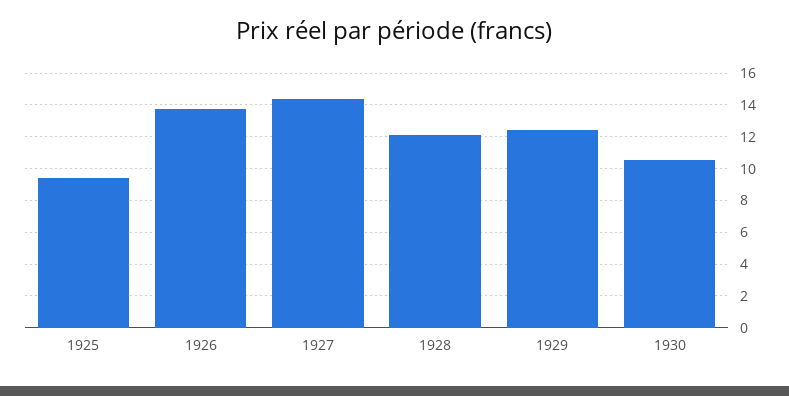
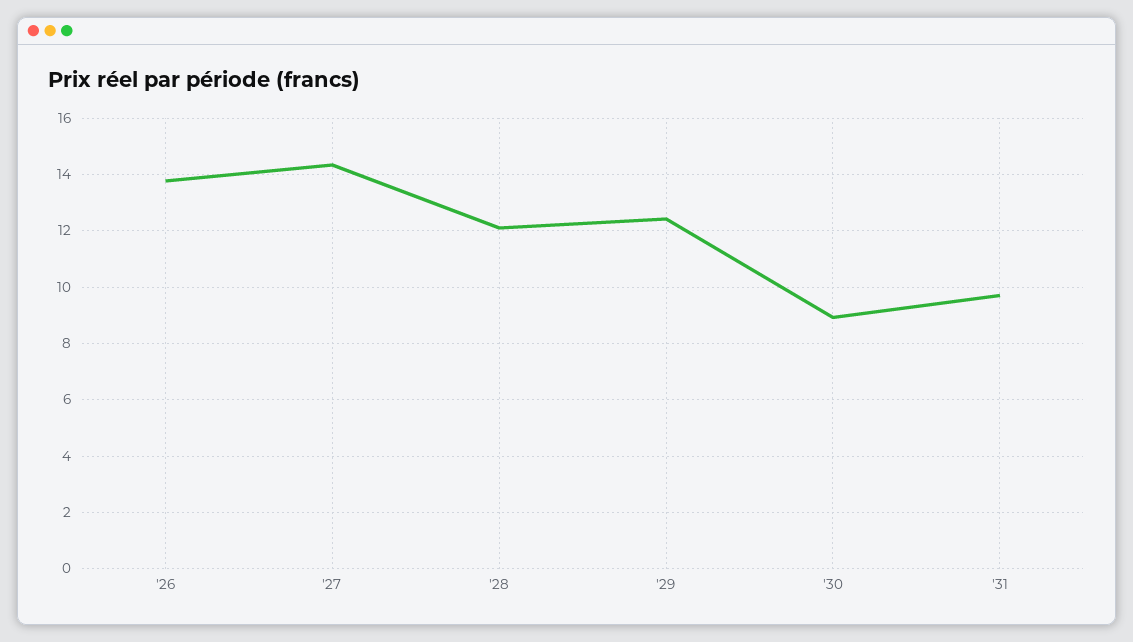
1925: 9.5 -> none
1930: 10.5 -> 9
'31: none -> 9.75

